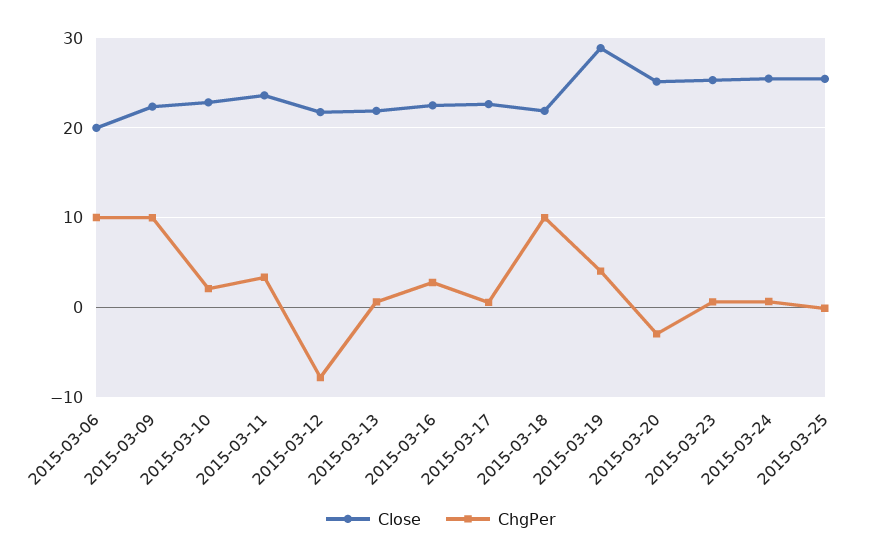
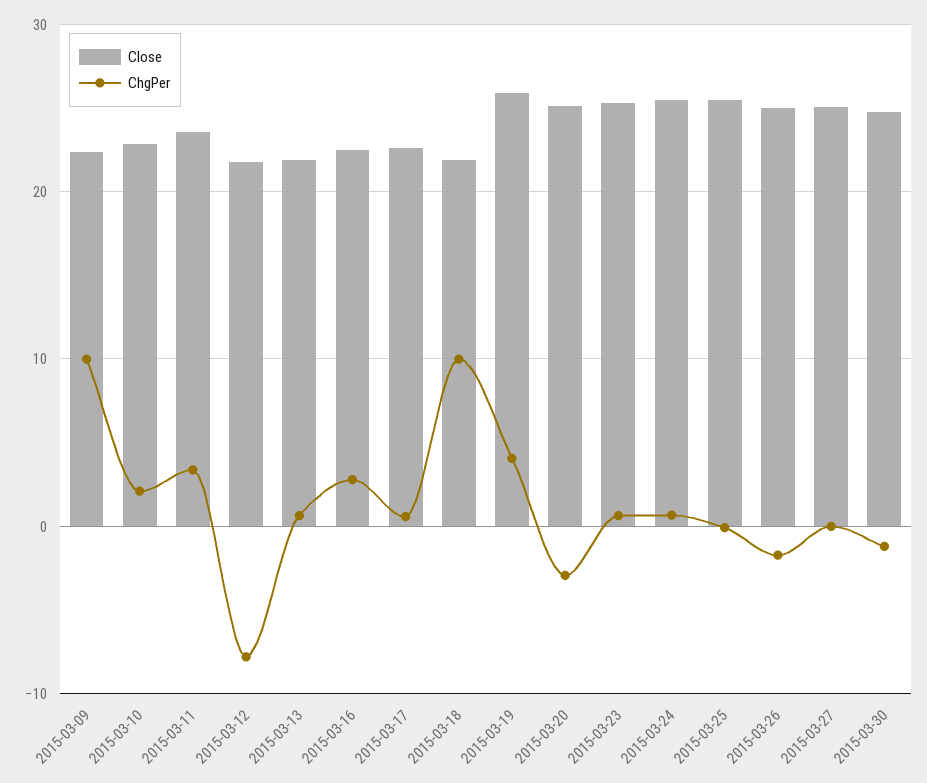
Close, 2015-03-06: 20 -> none
ChgPer, 2015-03-06: 10 -> none
Close, 2015-03-19: 29 -> 26
Close, 2015-03-26: none -> 25
ChgPer, 2015-03-26: none -> -2
Close, 2015-03-27: none -> 25
ChgPer, 2015-03-27: none -> 0
Close, 2015-03-30: none -> 25
ChgPer, 2015-03-30: none -> -1

